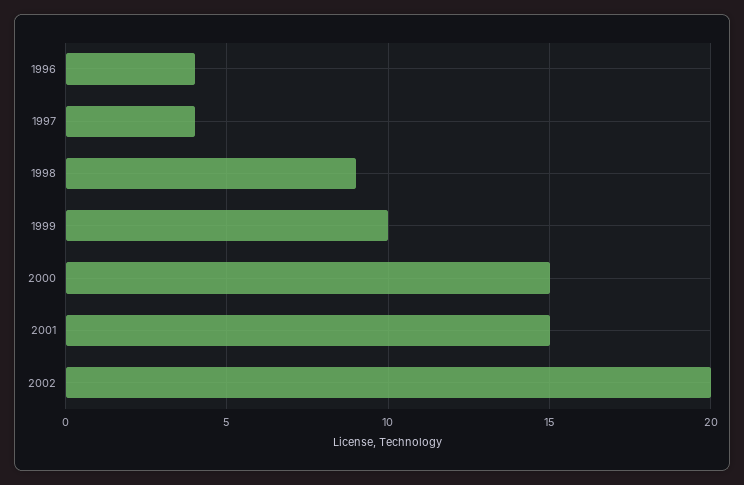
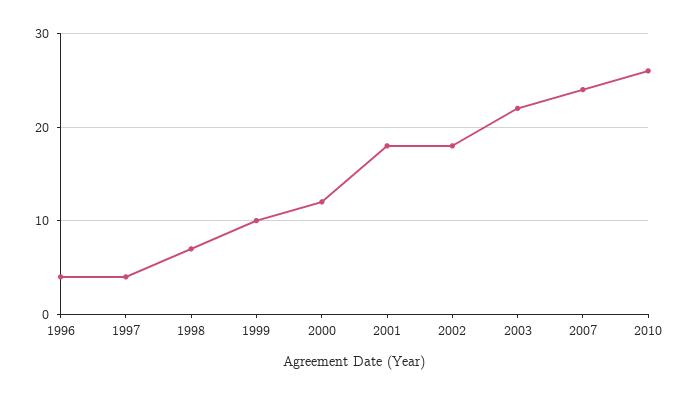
1998: 9 -> 7
2000: 15 -> 12
2001: 15 -> 18
2002: 20 -> 18
2003: none -> 22
2007: none -> 24
2010: none -> 26

